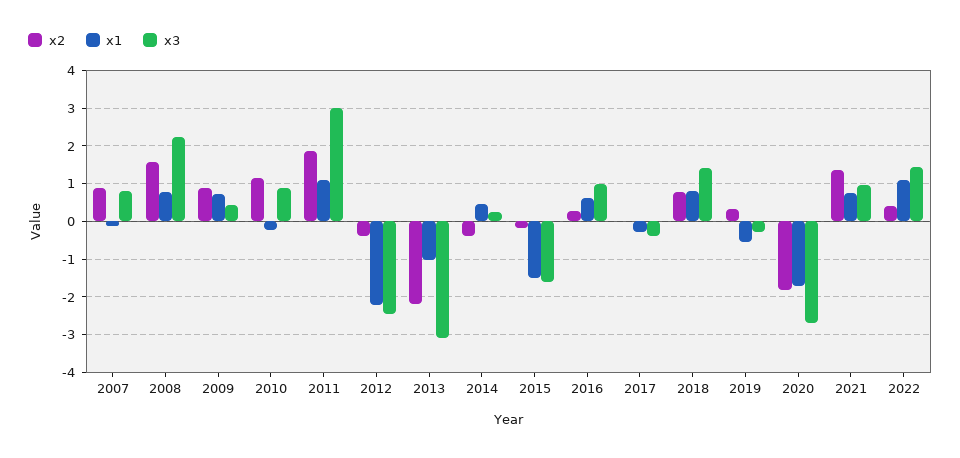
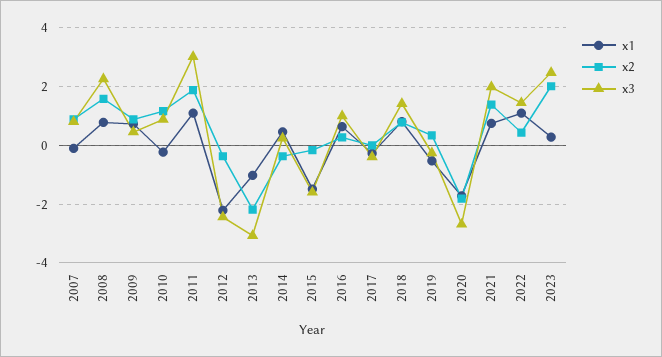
x3, 2021: 1 -> 2
x1, 2023: none -> 0.25
x2, 2023: none -> 2
x3, 2023: none -> 2.5

